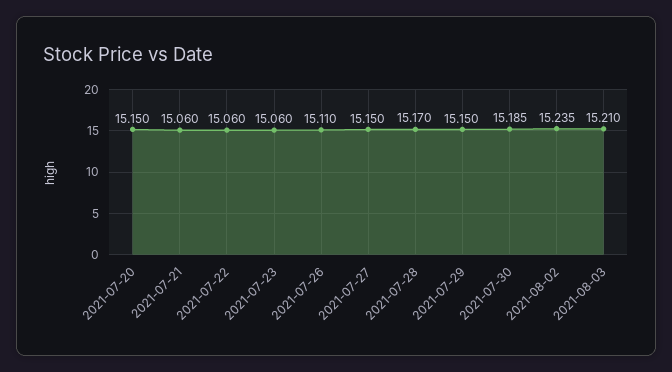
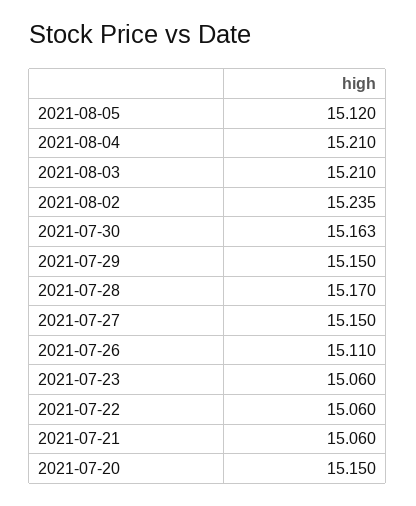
2021-07-30: 15.185 -> 15.163
2021-08-05: none -> 15.12
2021-08-04: none -> 15.21

